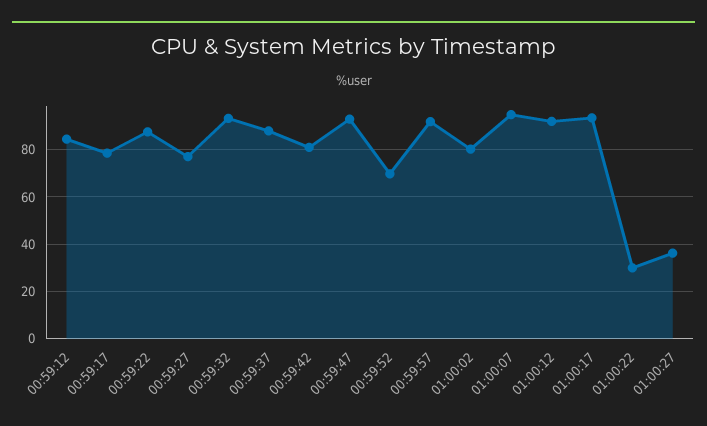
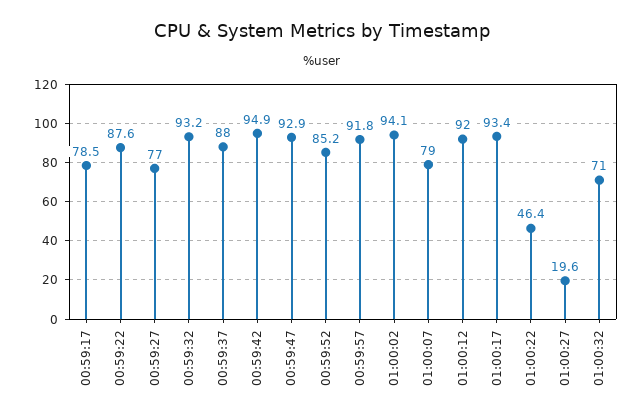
00:59:12: 85 -> none
00:59:42: 80 -> 94.9
00:59:52: 70 -> 85.2
01:00:02: 80 -> 94.1
01:00:07: 95 -> 79
01:00:22: 30 -> 46.4
01:00:27: 35 -> 19.6
01:00:32: none -> 71

